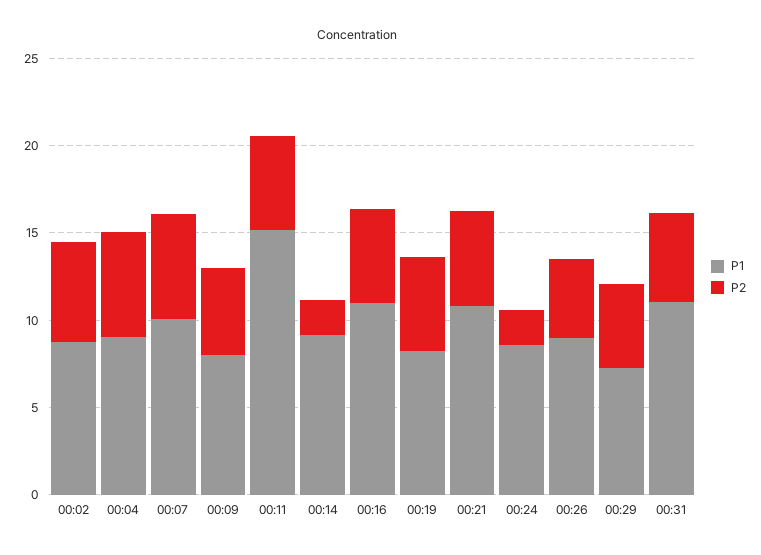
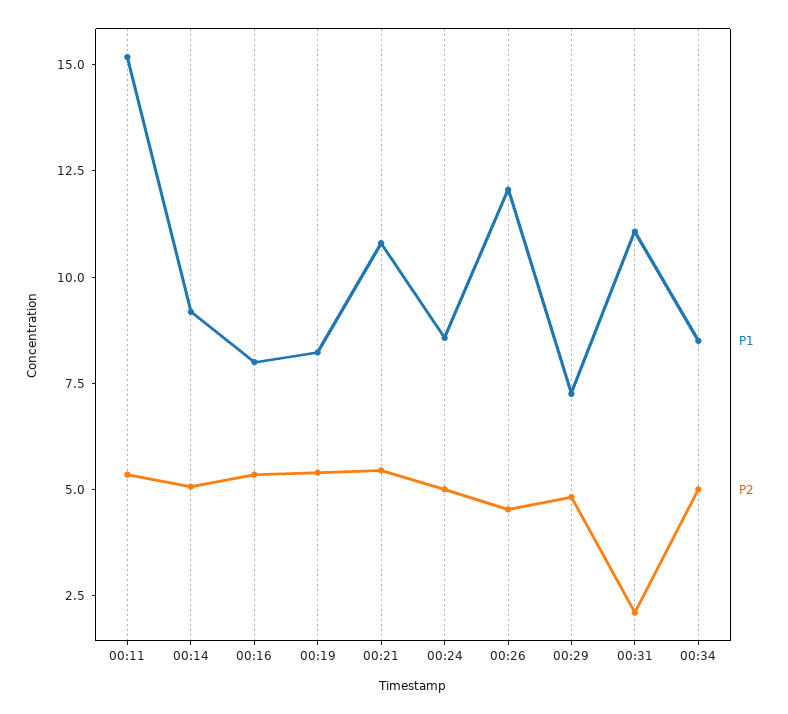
P1, 00:02: 9 -> none
P2, 00:02: 6 -> none
P1, 00:04: 9 -> none
P2, 00:04: 6 -> none
P1, 00:07: 10 -> none
P2, 00:07: 6 -> none
P1, 00:09: 8 -> none
P2, 00:09: 5 -> none
P2, 00:14: 2 -> 5
P1, 00:16: 11 -> 8
P2, 00:24: 2 -> 5
P1, 00:26: 9 -> 12
P2, 00:31: 5 -> 2
P1, 00:34: none -> 8.5
P2, 00:34: none -> 5

